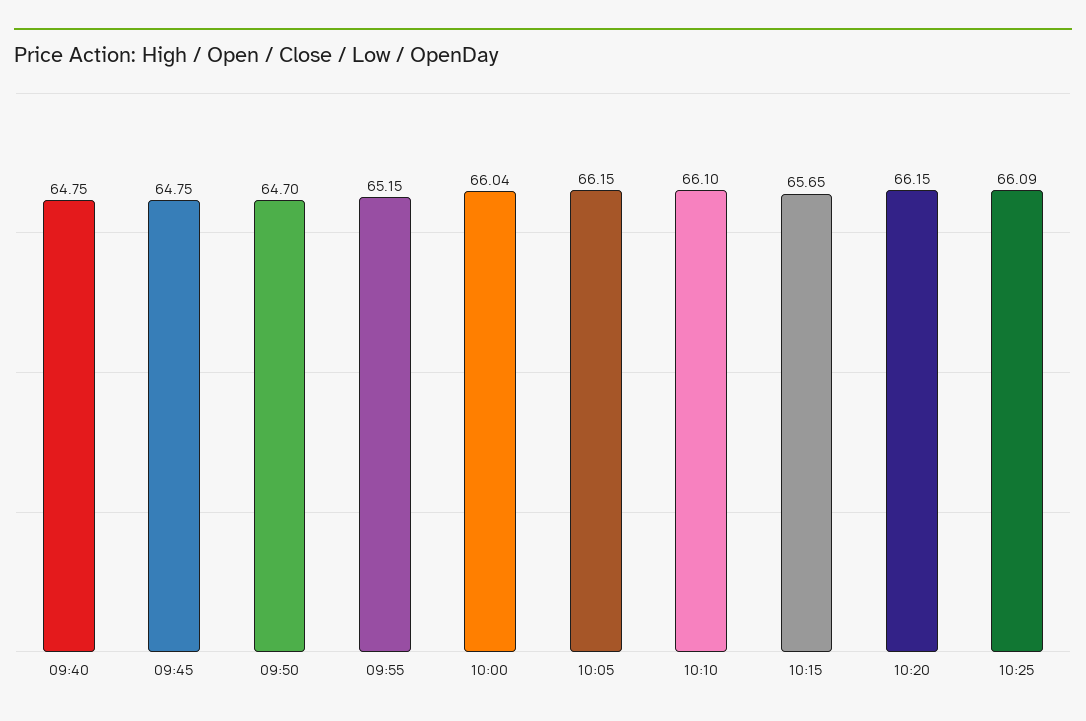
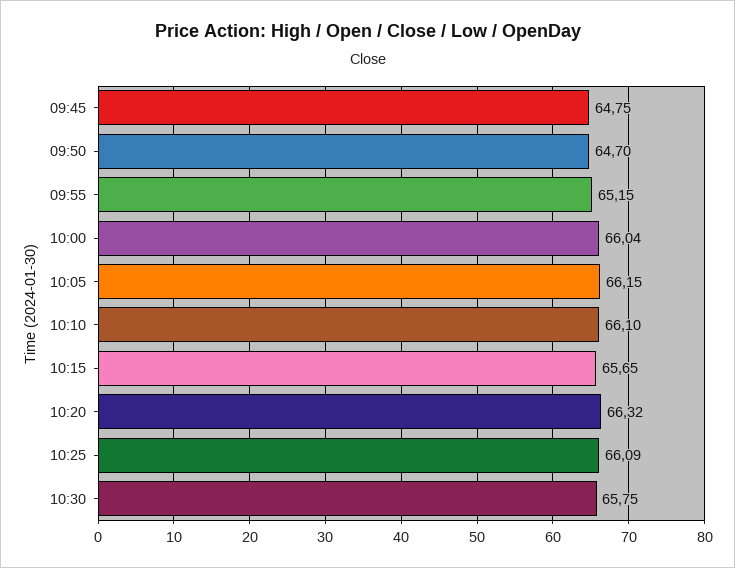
09:40: 64.75 -> none
10:20: 66.15 -> 66.32
10:30: none -> 65.75

